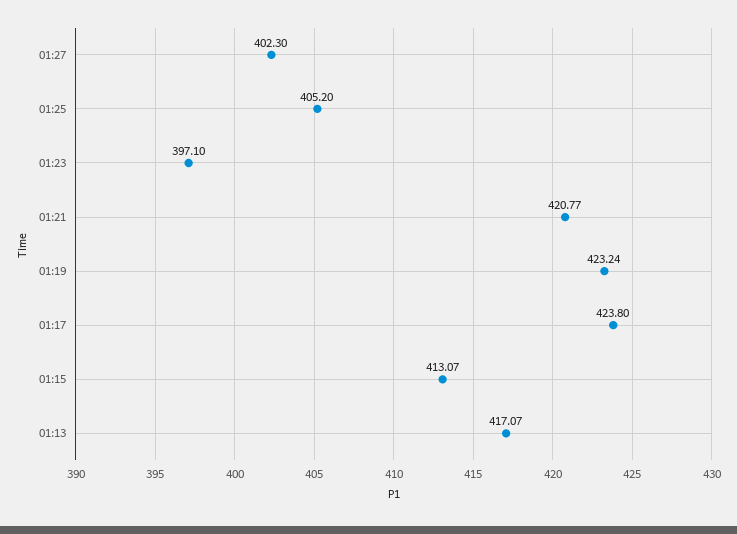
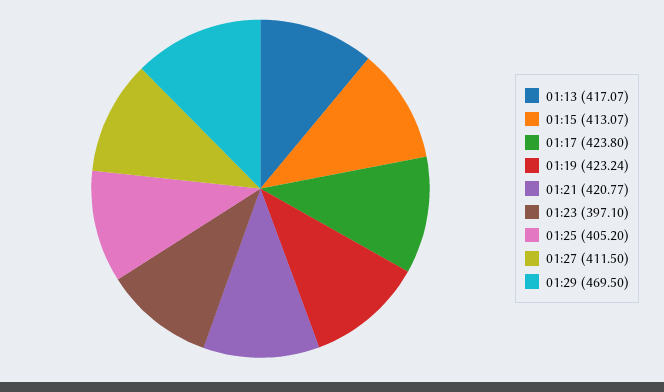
01:27: 402.3 -> 411.5
01:29: none -> 469.5

